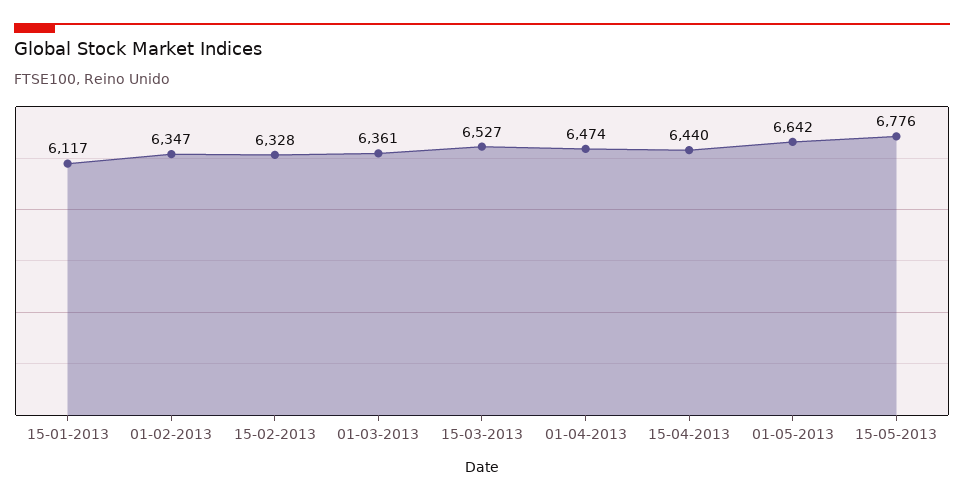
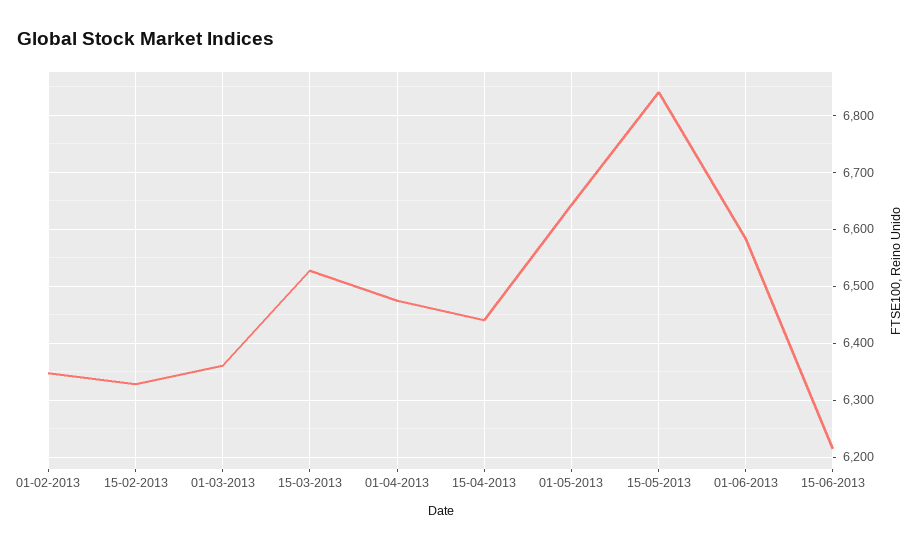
15-01-2013: 6117 -> none
15-05-2013: 6776 -> 6840
01-06-2013: none -> 6580
15-06-2013: none -> 6220

